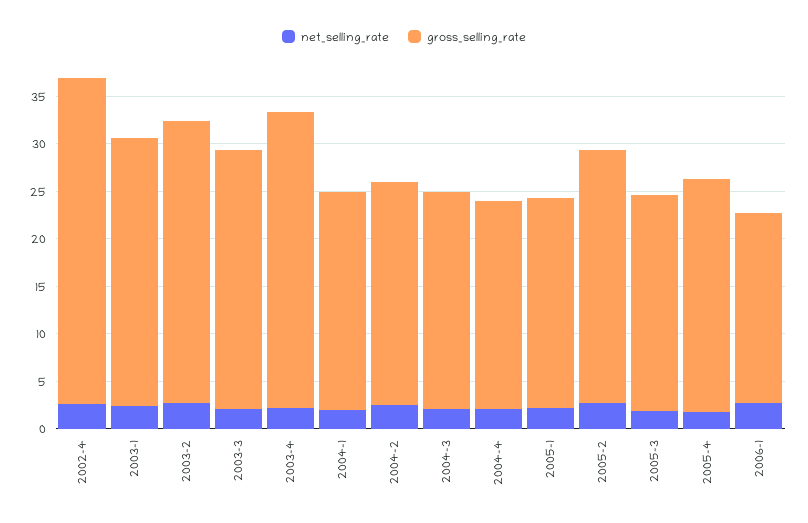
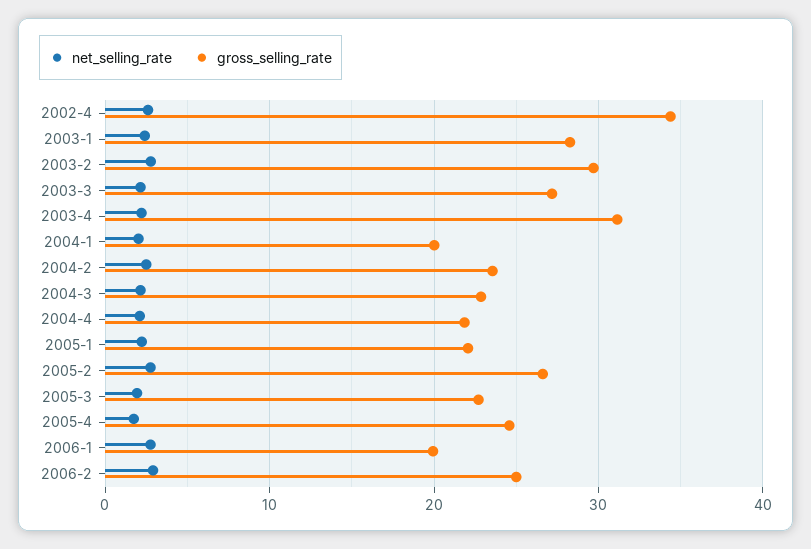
gross_selling_rate, 2004-1: 23 -> 20
net_selling_rate, 2006-2: none -> 3
gross_selling_rate, 2006-2: none -> 25

